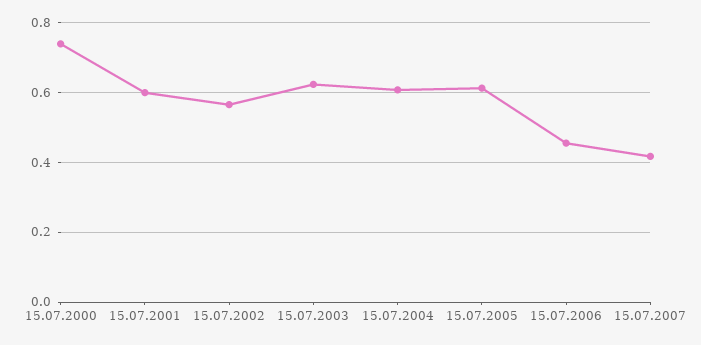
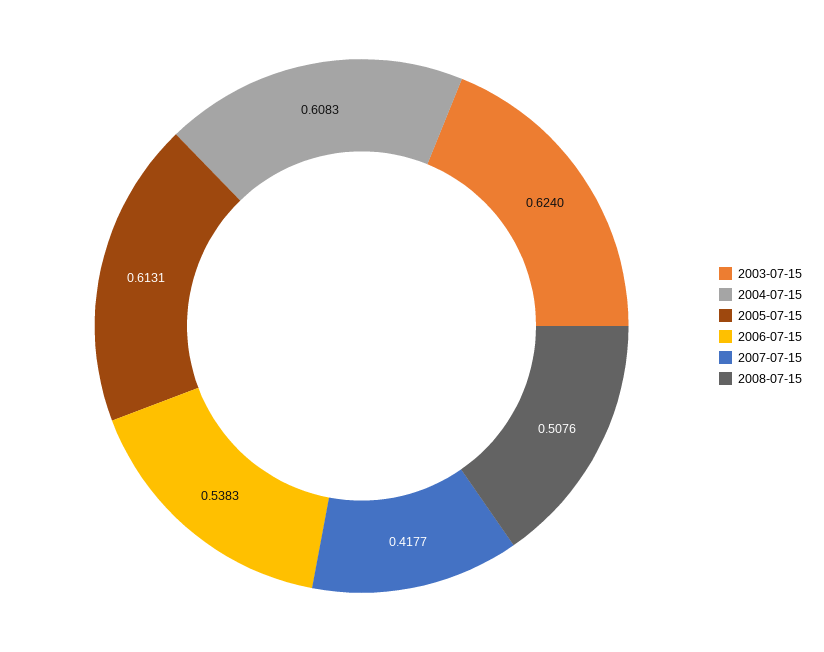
15.07.2000: 0.74 -> none
15.07.2001: 0.6 -> none
15.07.2002: 0.56 -> none
15.07.2006: 0.46 -> 0.5383
2008-07-15: none -> 0.5076

